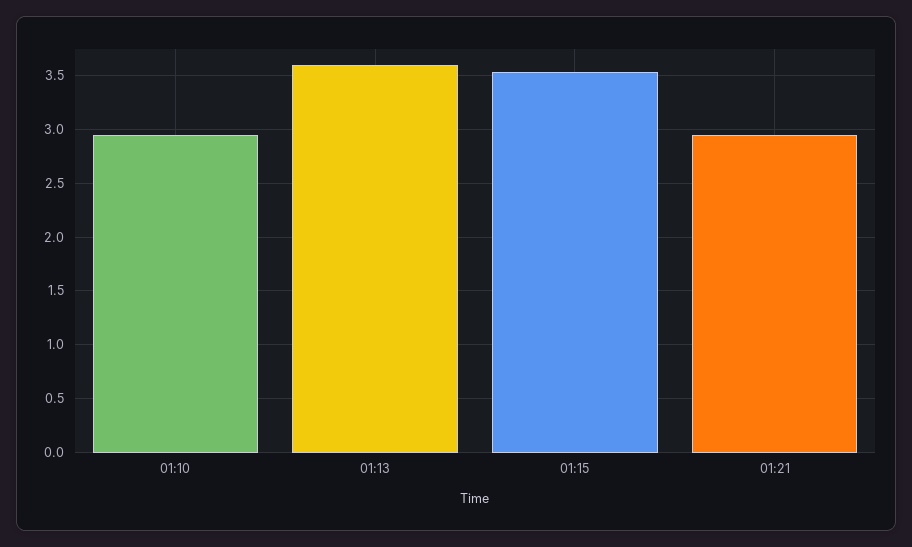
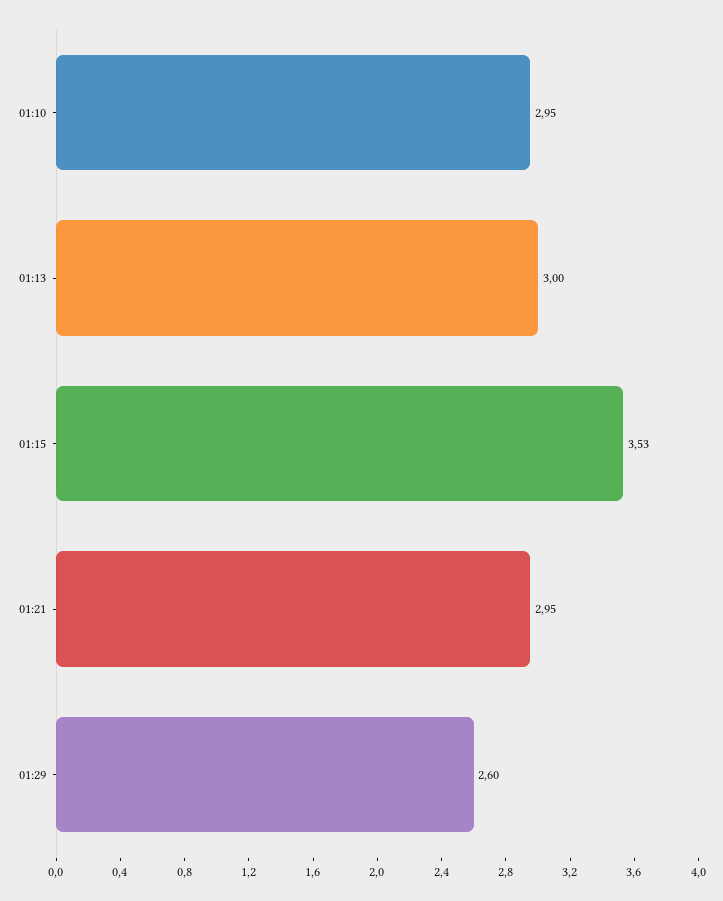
01:13: 3.6 -> 3
01:29: none -> 2.6

